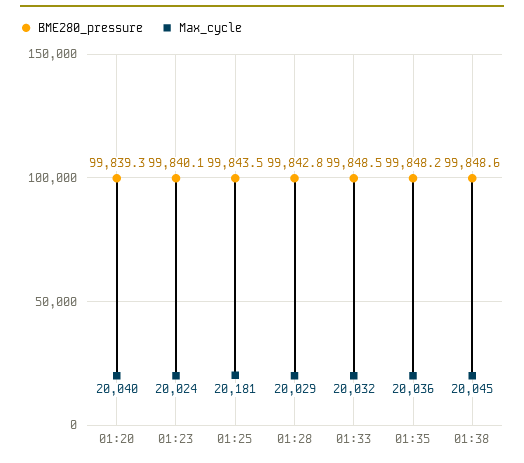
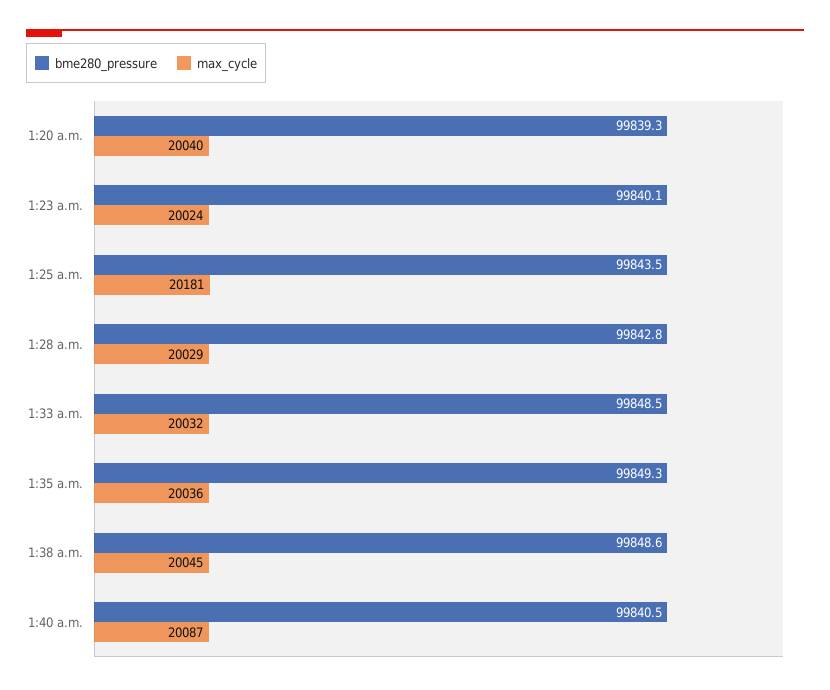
BME280_pressure, 01:35: 99848.2 -> 99849.3
BME280_pressure, 1:40 a.m.: none -> 99840.5
Max_cycle, 1:40 a.m.: none -> 20087

